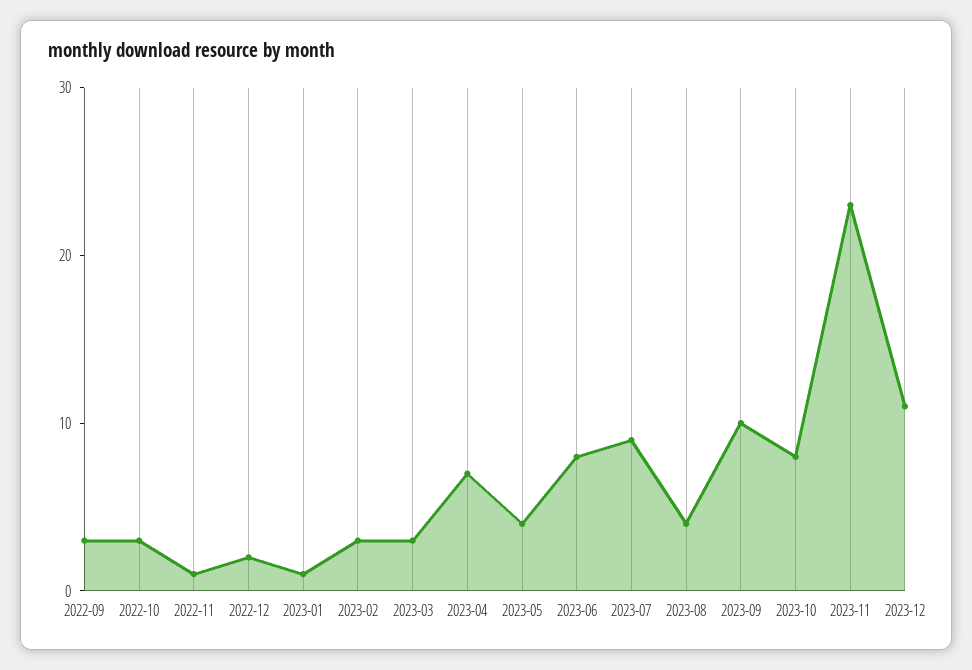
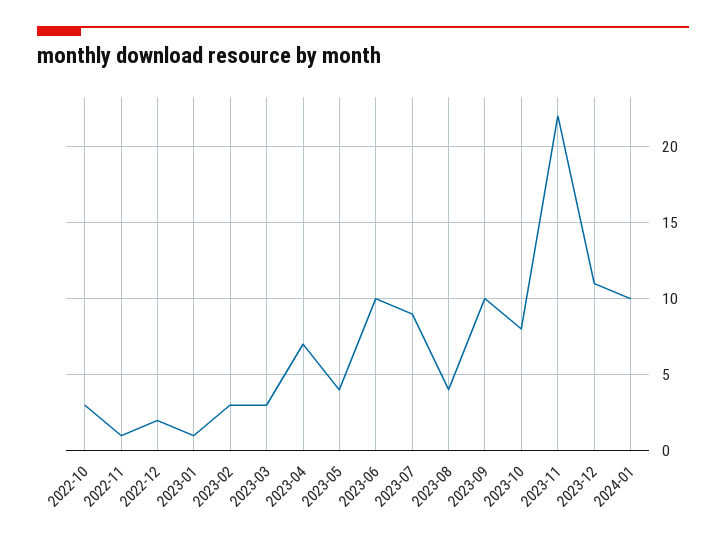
2022-09: 3 -> none
2023-06: 8 -> 10
2023-11: 23 -> 22
2024-01: none -> 10

